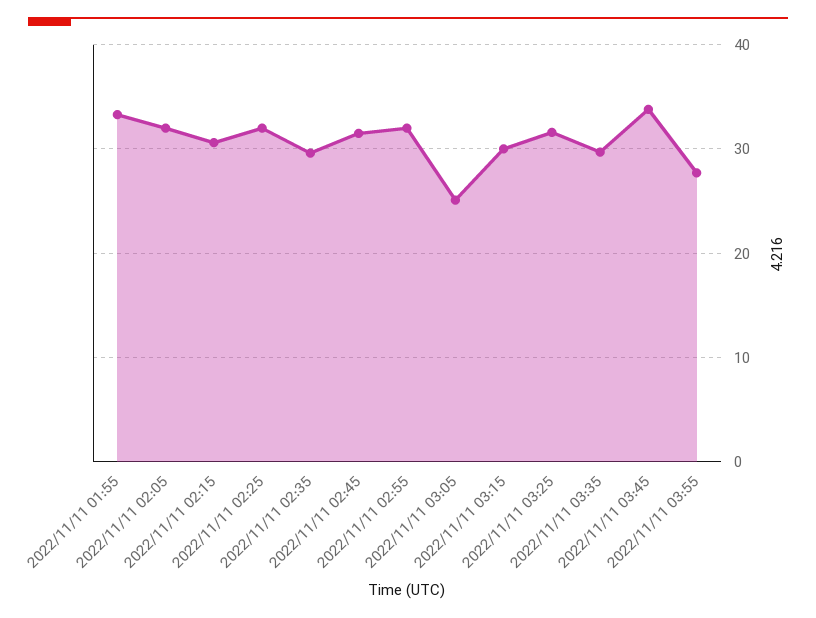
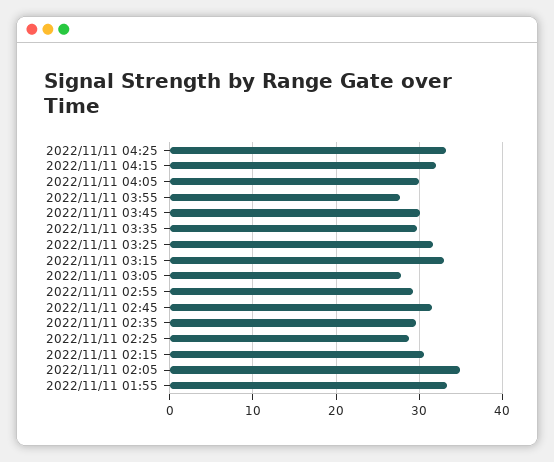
2022/11/11 02:05: 32 -> 35
2022/11/11 02:25: 32 -> 29
2022/11/11 02:55: 32 -> 29
2022/11/11 03:05: 25 -> 28
2022/11/11 03:15: 30 -> 33
2022/11/11 03:45: 34 -> 30
2022/11/11 04:25: none -> 33
2022/11/11 04:15: none -> 32
2022/11/11 04:05: none -> 30

